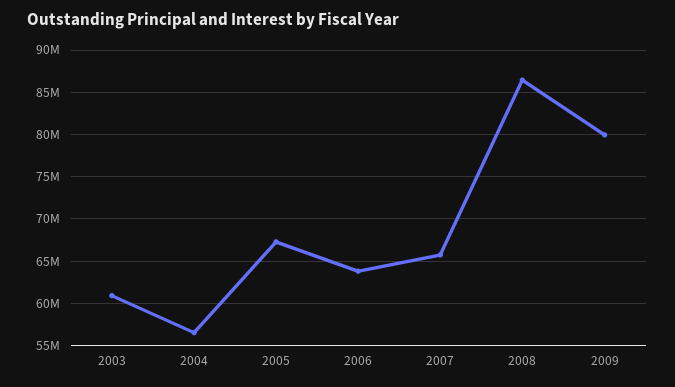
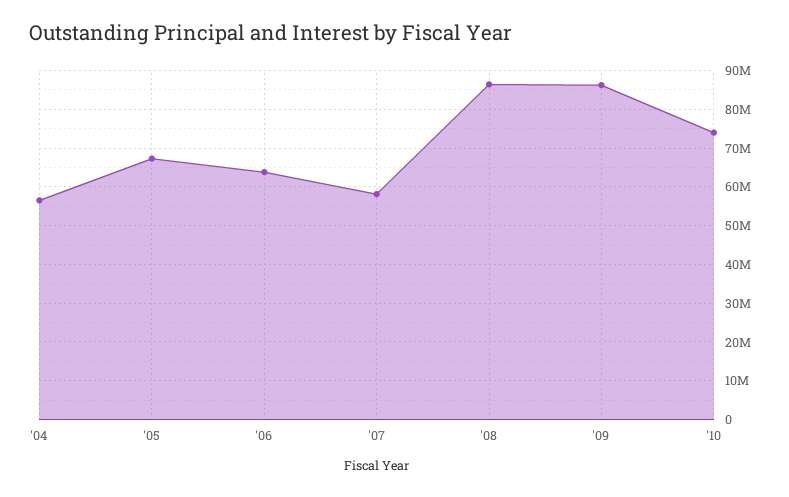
2003: 61000000 -> none
2007: 66000000 -> 58000000
2009: 80000000 -> 86000000
'10: none -> 74000000

